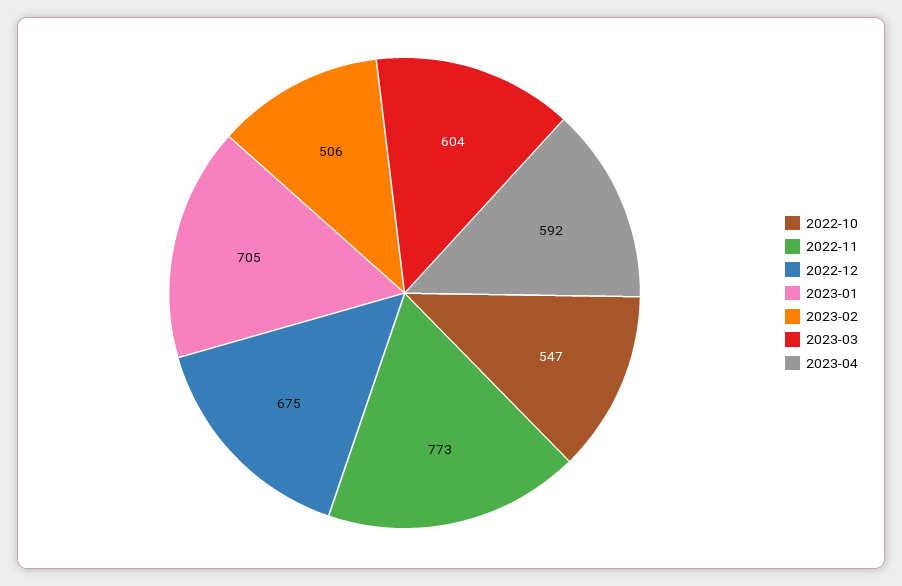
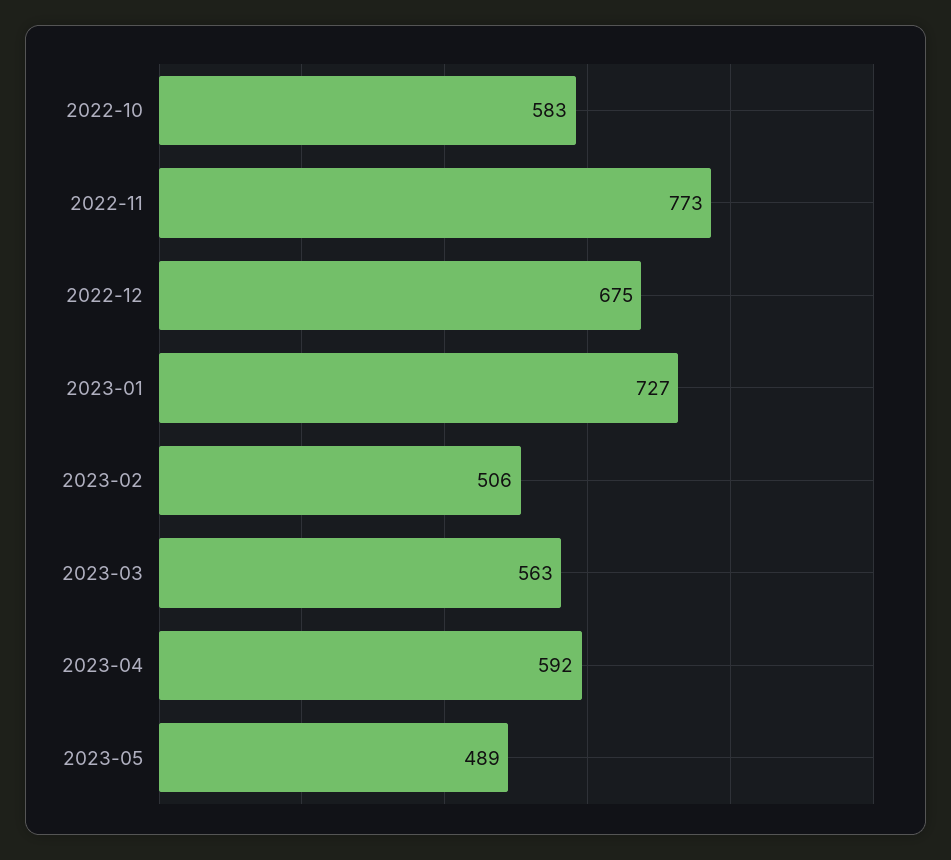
2022-10: 547 -> 583
2023-01: 705 -> 727
2023-03: 604 -> 563
2023-05: none -> 489

